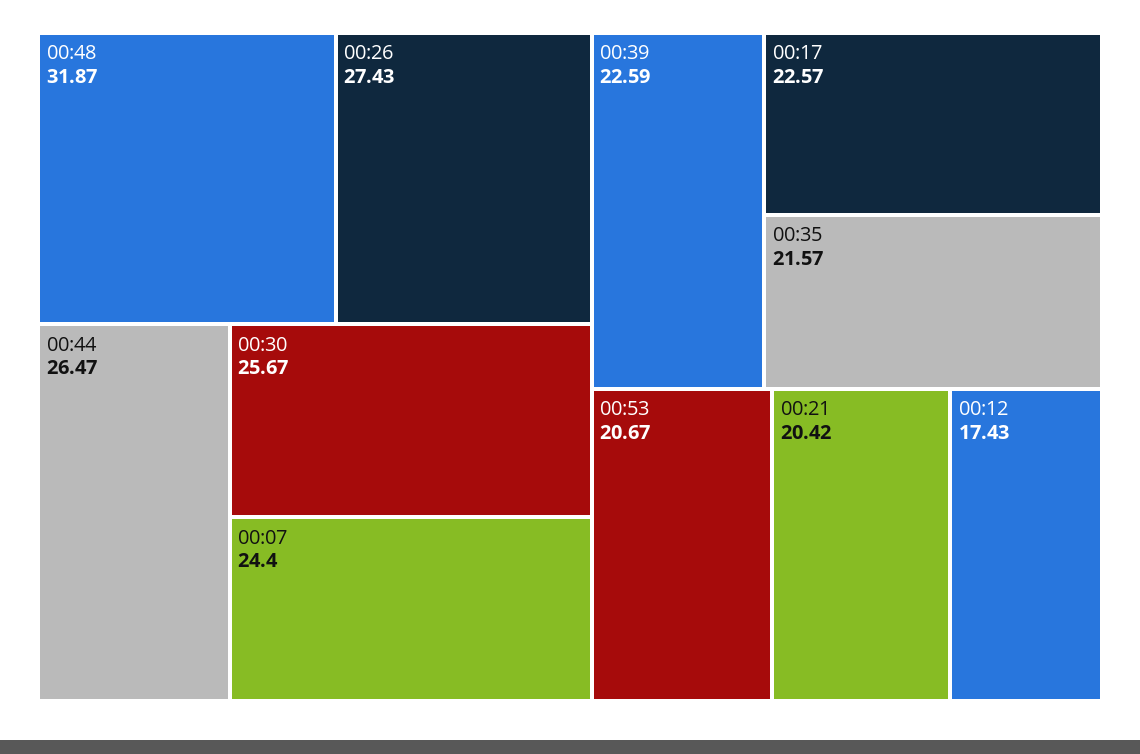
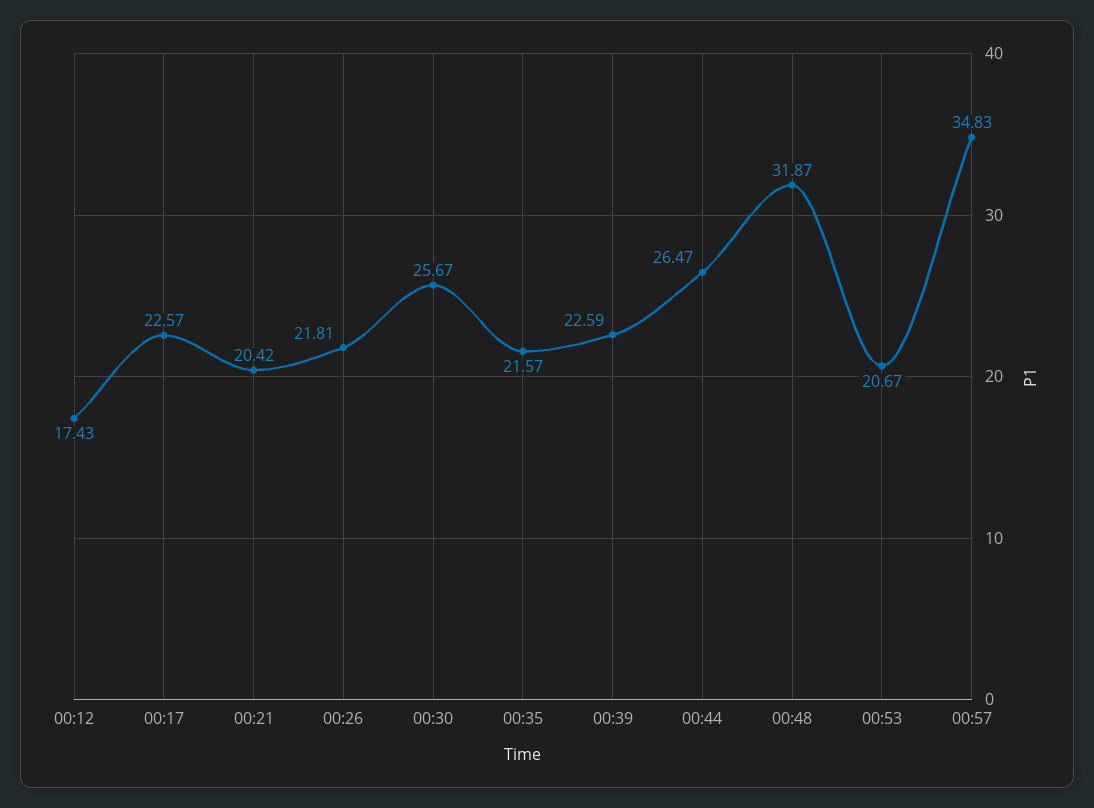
00:26: 27.43 -> 21.81
00:07: 24.4 -> none
00:57: none -> 34.83

